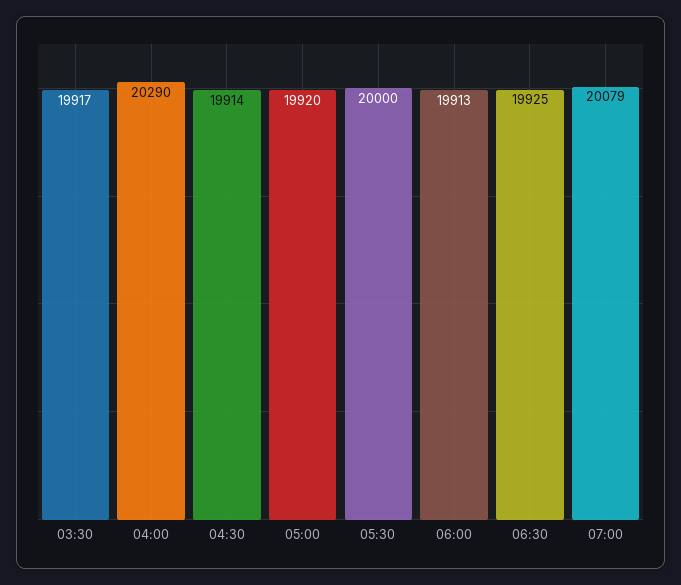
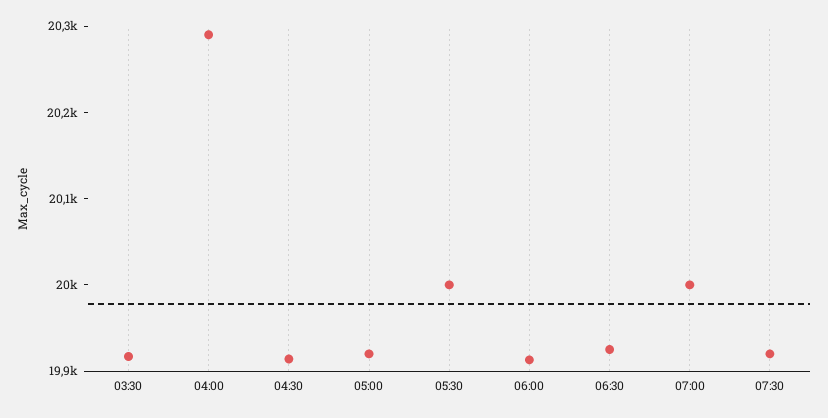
07:00: 20079 -> 20000
07:30: none -> 19920

